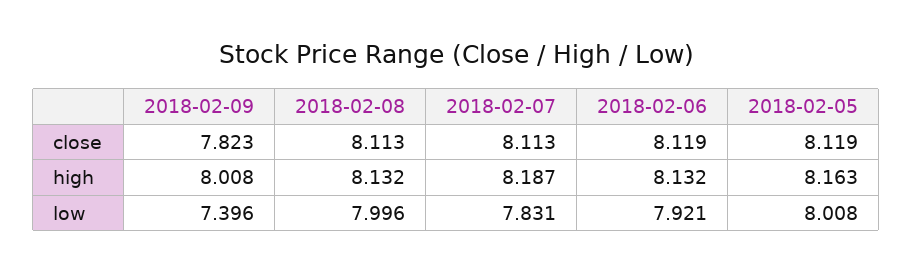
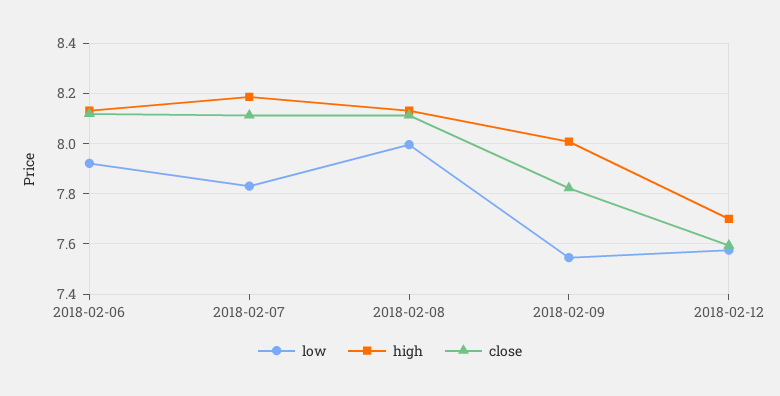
close, 2018-02-05: 8.119 -> none
high, 2018-02-05: 8.163 -> none
low, 2018-02-09: 7.396 -> 7.55
low, 2018-02-05: 8.008 -> none
low, 2018-02-12: none -> 7.575
high, 2018-02-12: none -> 7.7
close, 2018-02-12: none -> 7.6

